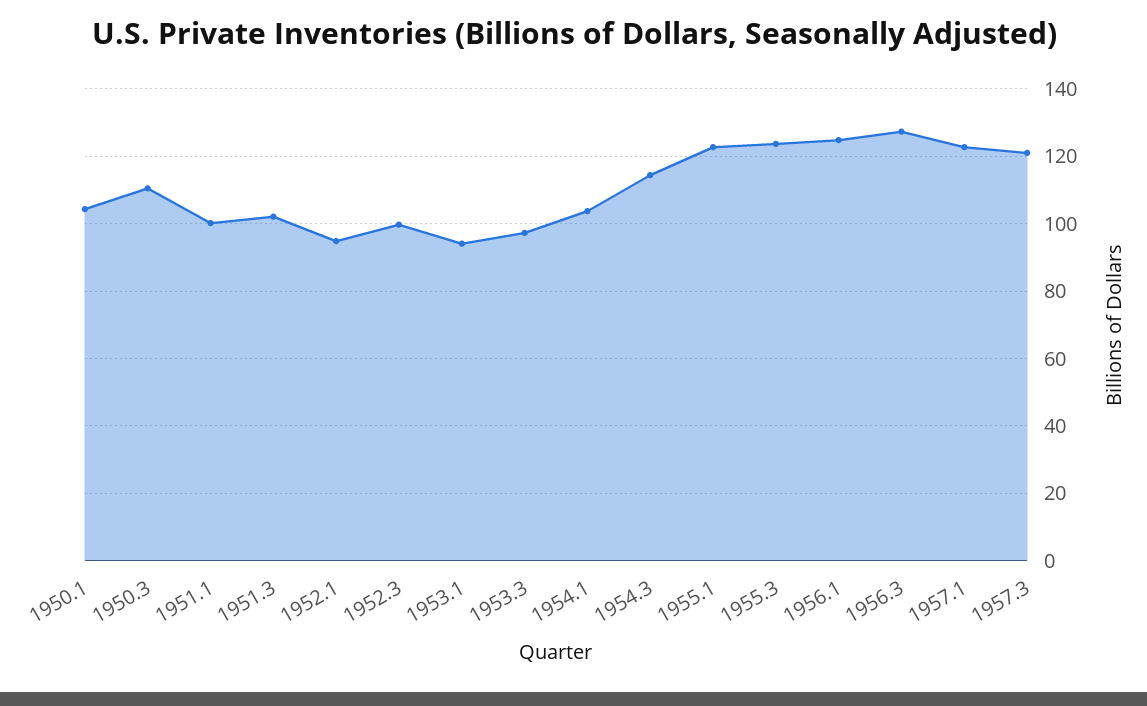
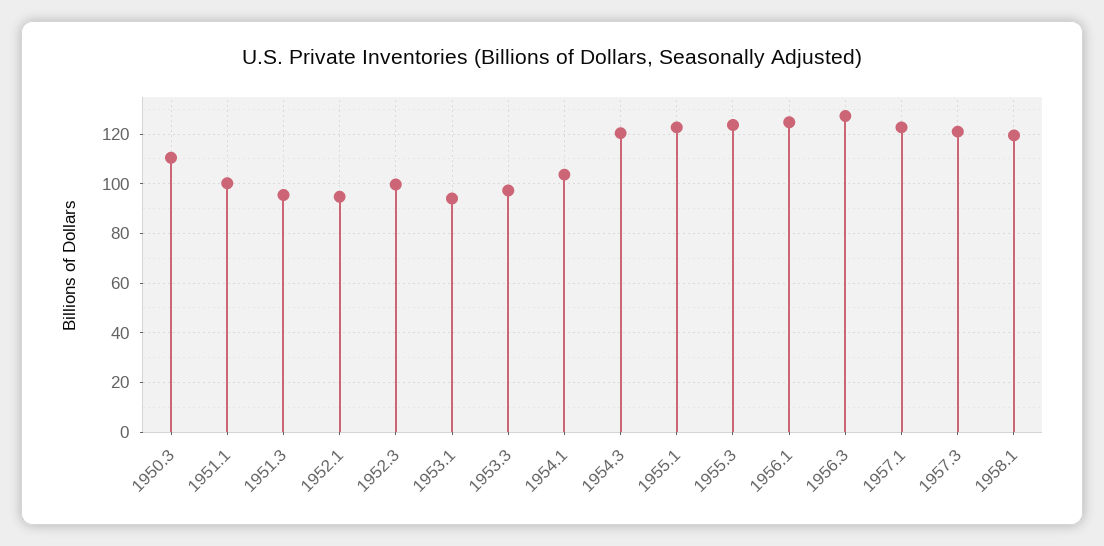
1950.1: 104 -> none
1951.3: 102 -> 95
1954.3: 114 -> 120
1958.1: none -> 120

